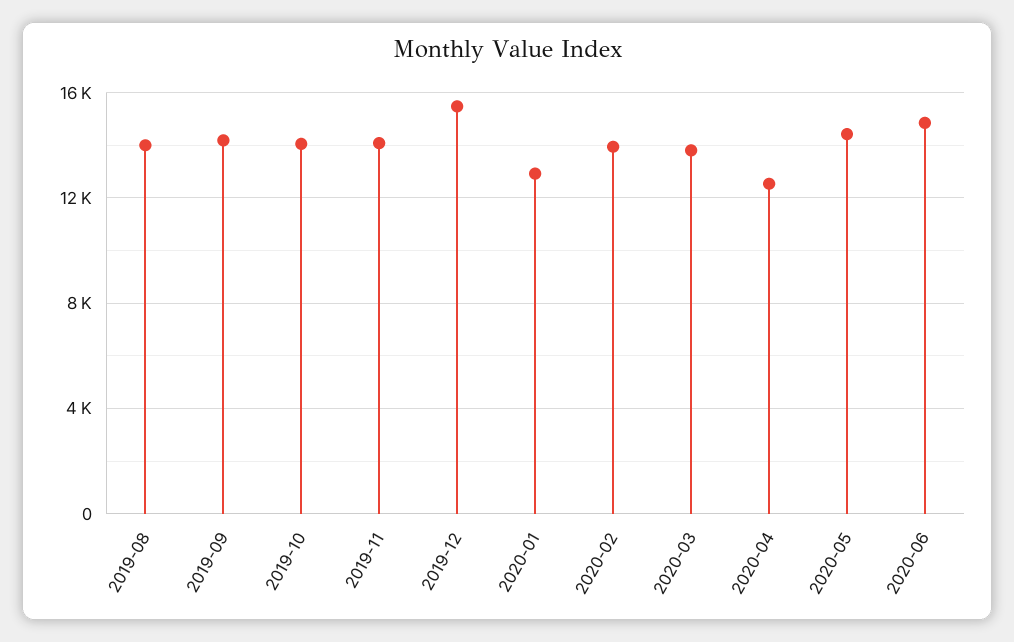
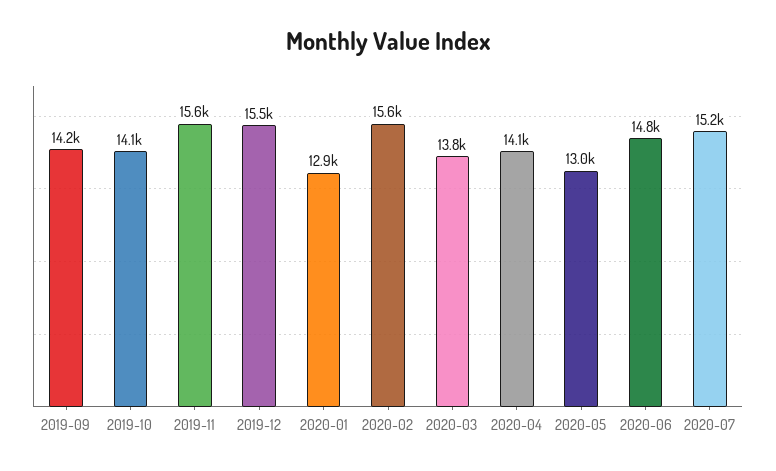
2019-08: 14000 -> none
2019-11: 14000 -> 15600
2020-02: 14000 -> 15600
2020-04: 12500 -> 14100
2020-05: 14500 -> 13000
2020-07: none -> 15200

